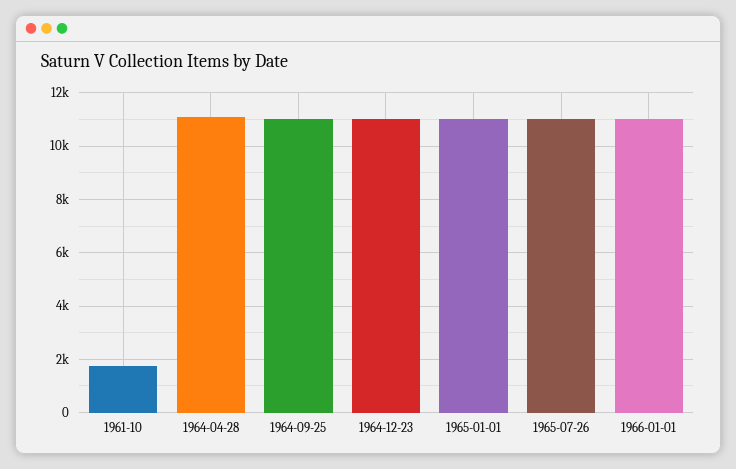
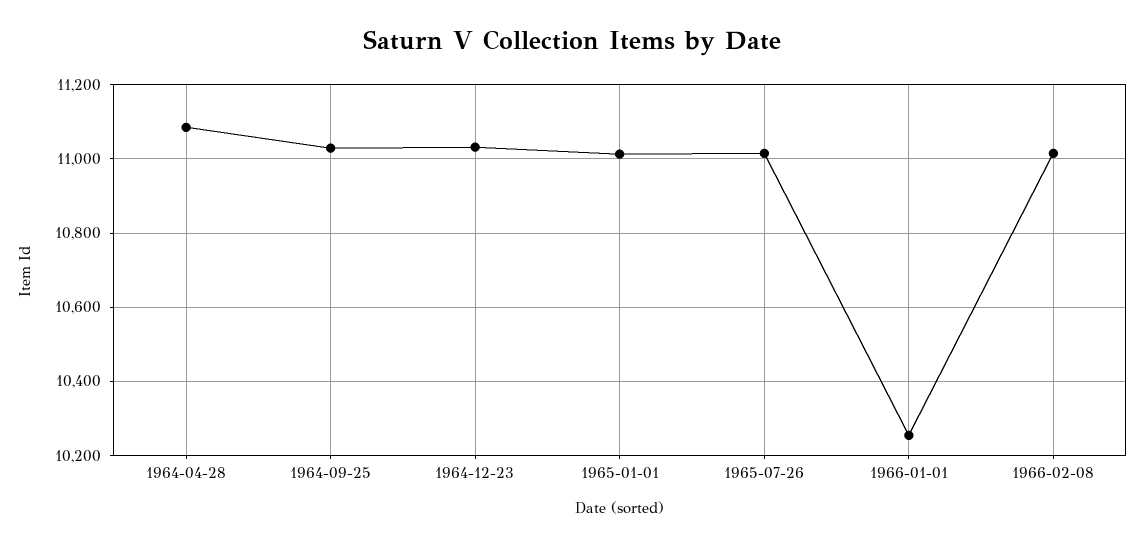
1961-10: 1750 -> none
1966-01-01: 11000 -> 10260
1966-02-08: none -> 11020

